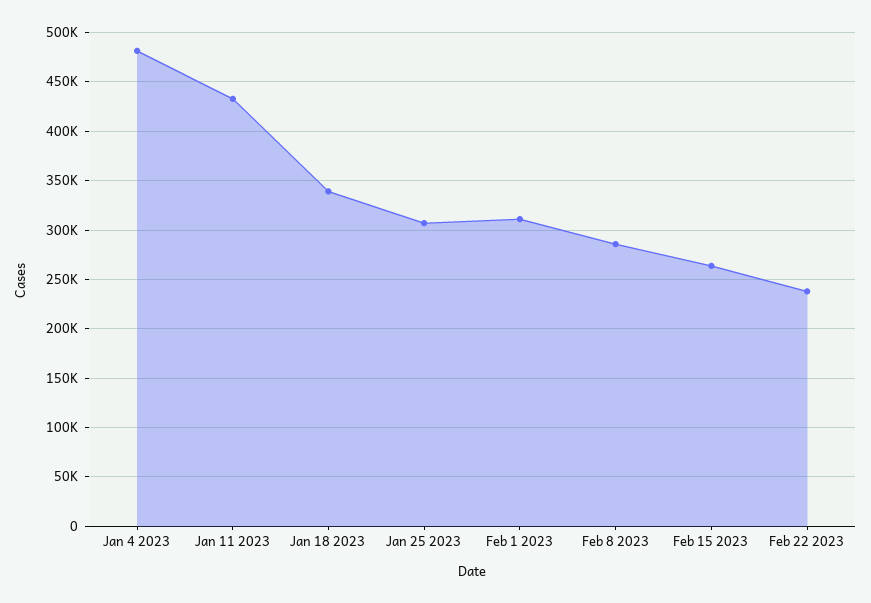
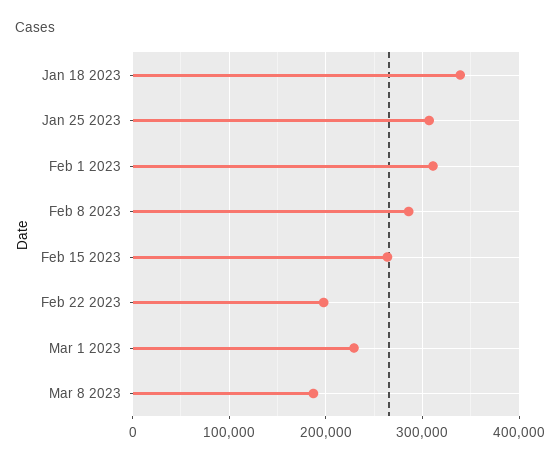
Jan 4 2023: 480000 -> none
Jan 11 2023: 430000 -> none
Feb 22 2023: 240000 -> 200000
Mar 1 2023: none -> 230000
Mar 8 2023: none -> 190000

